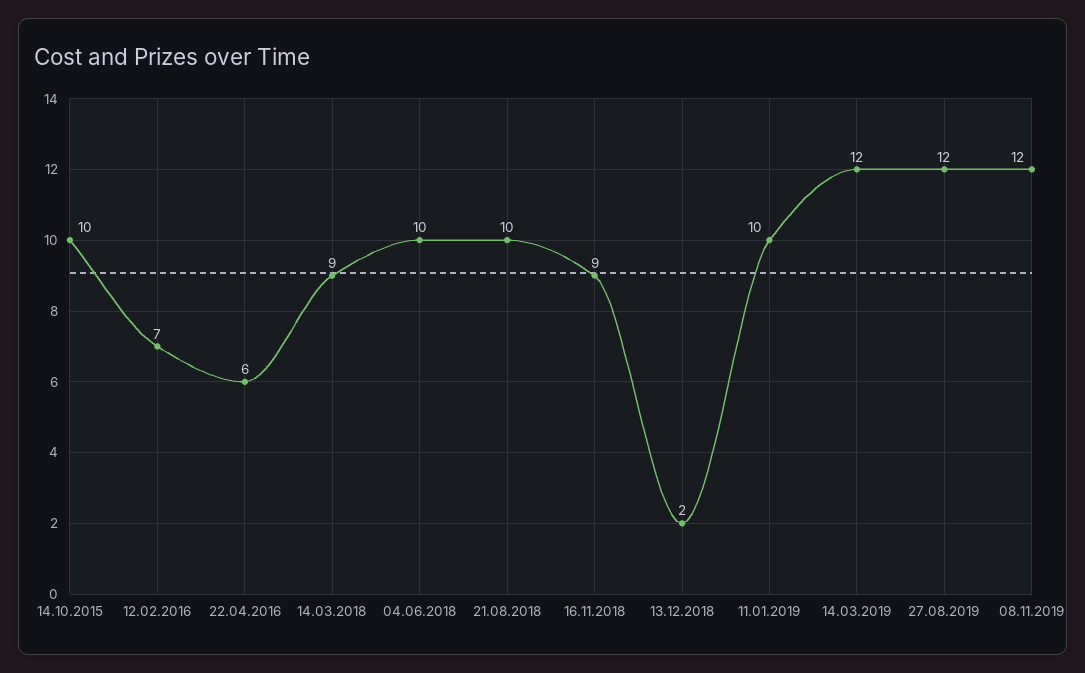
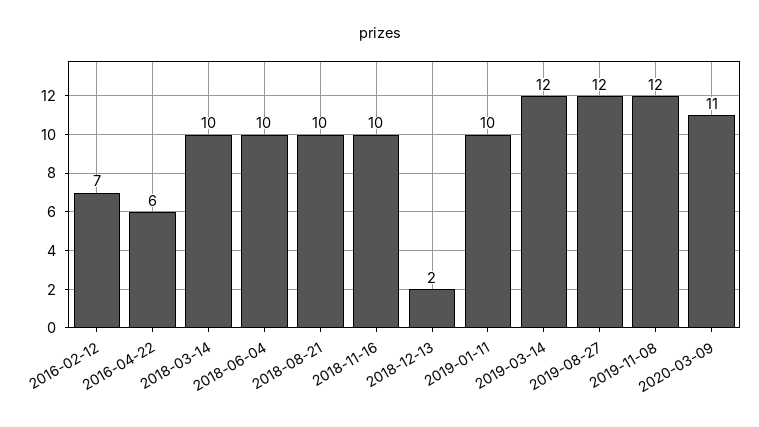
14.10.2015: 10 -> none
14.03.2018: 9 -> 10
16.11.2018: 9 -> 10
2020-03-09: none -> 11

